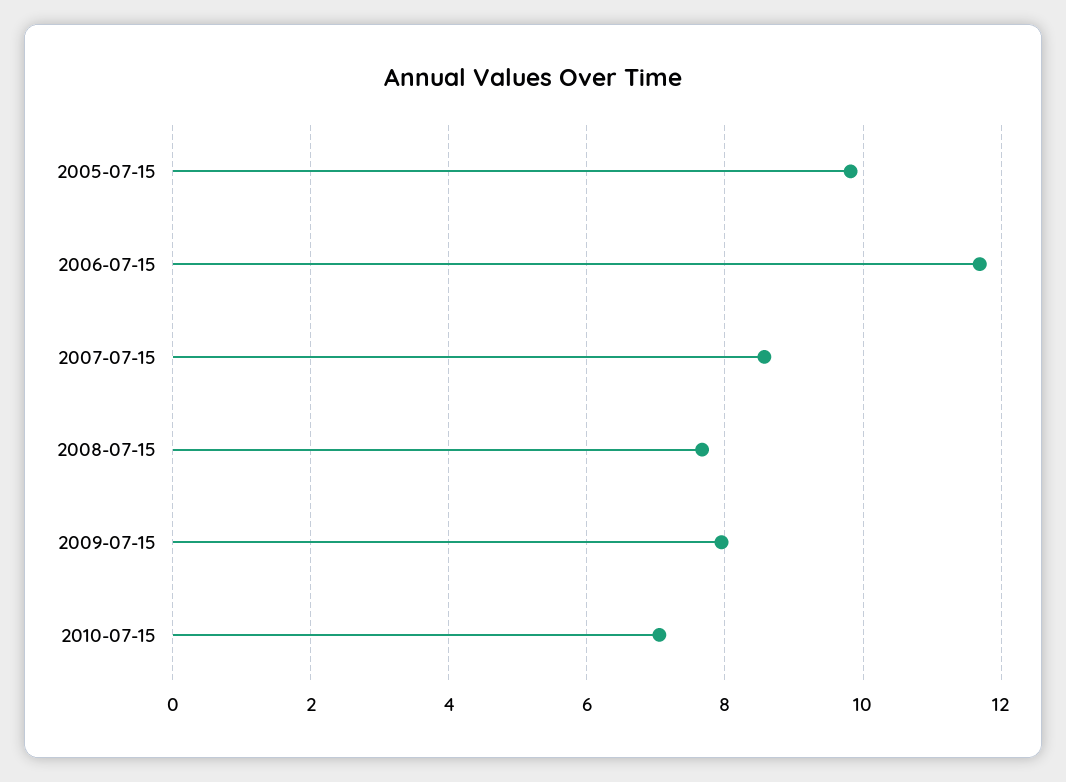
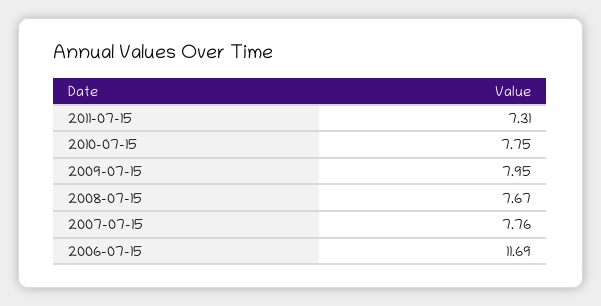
2005-07-15: 9.8 -> none
2007-07-15: 8.6 -> 7.76
2010-07-15: 7 -> 7.75
2011-07-15: none -> 7.31

